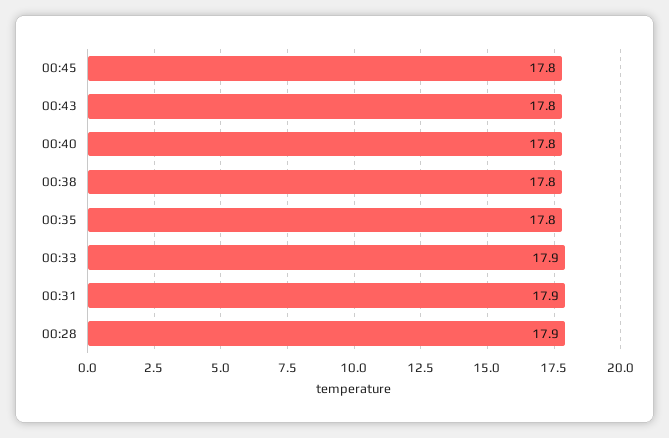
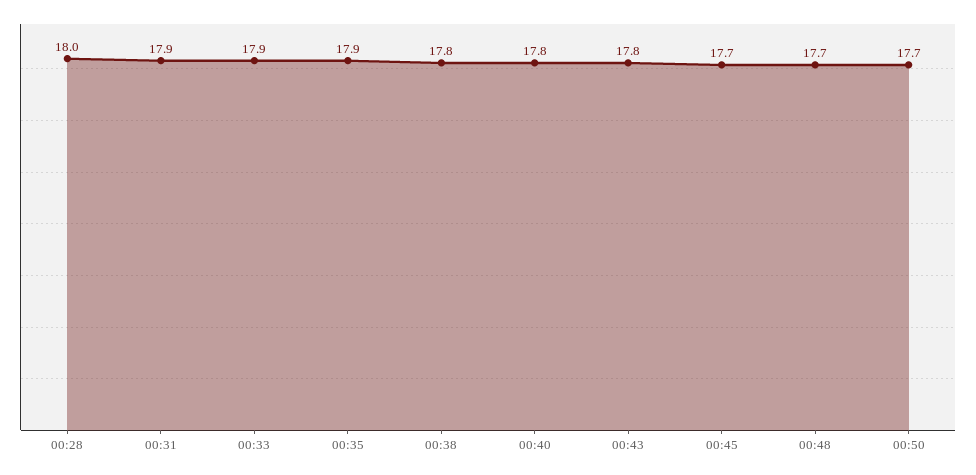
00:45: 17.8 -> 17.7
00:35: 17.8 -> 17.9
00:28: 17.9 -> 18
00:48: none -> 17.7
00:50: none -> 17.7

